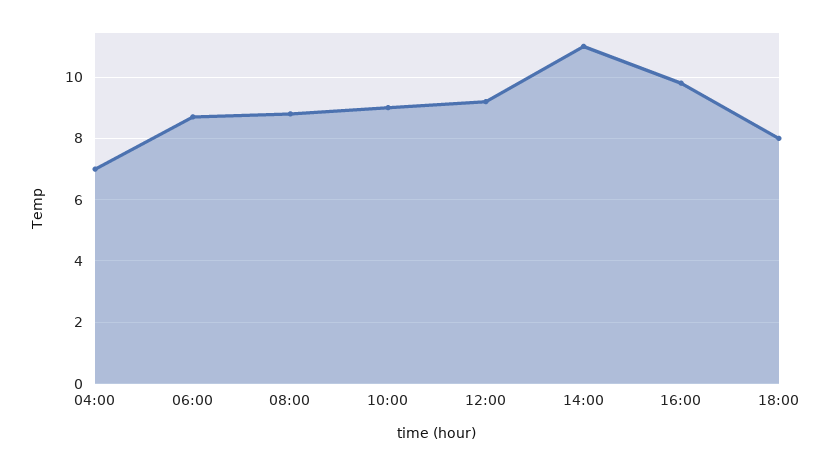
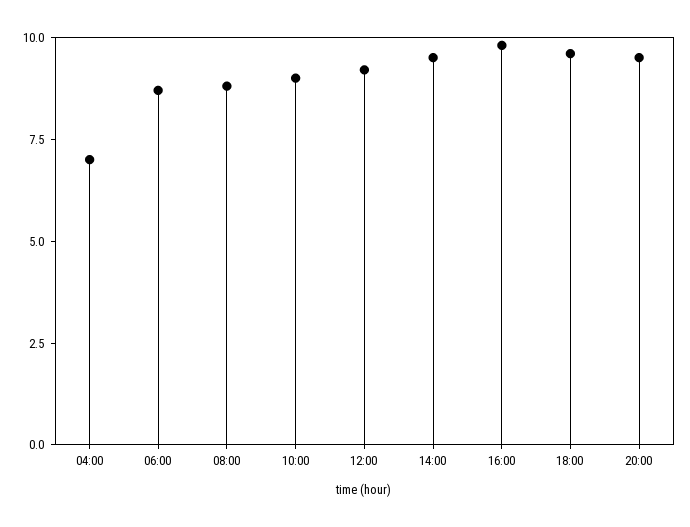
14:00: 11 -> 9.5
18:00: 8 -> 9.5
20:00: none -> 9.5

